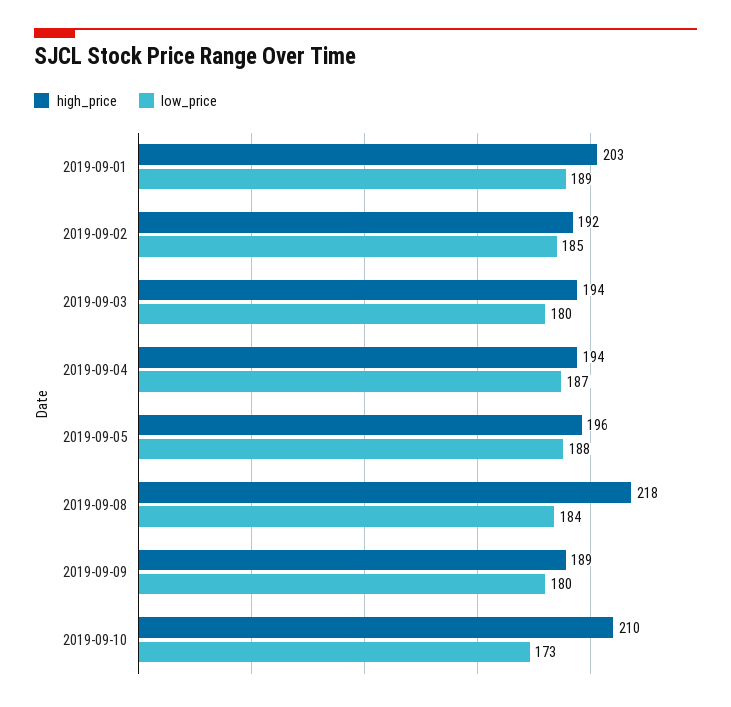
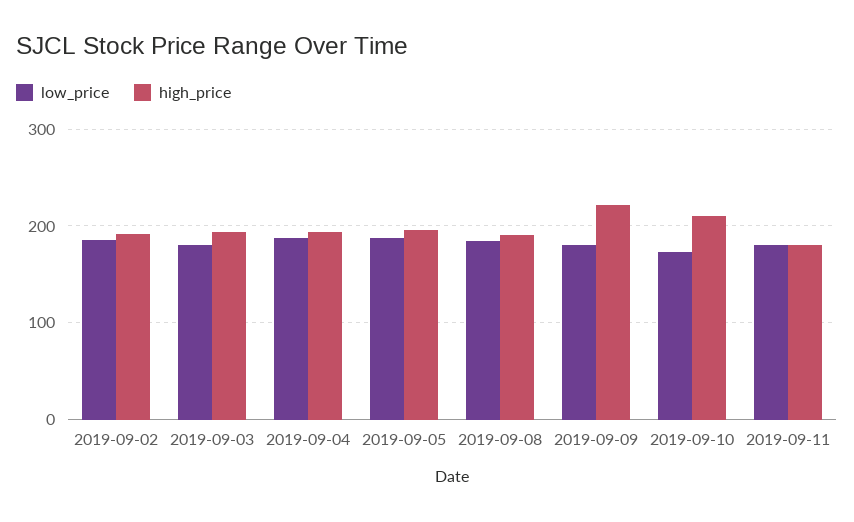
high_price, 2019-09-01: 203 -> none
low_price, 2019-09-01: 189 -> none
high_price, 2019-09-08: 218 -> 190
high_price, 2019-09-09: 189 -> 220
low_price, 2019-09-11: none -> 180
high_price, 2019-09-11: none -> 180

